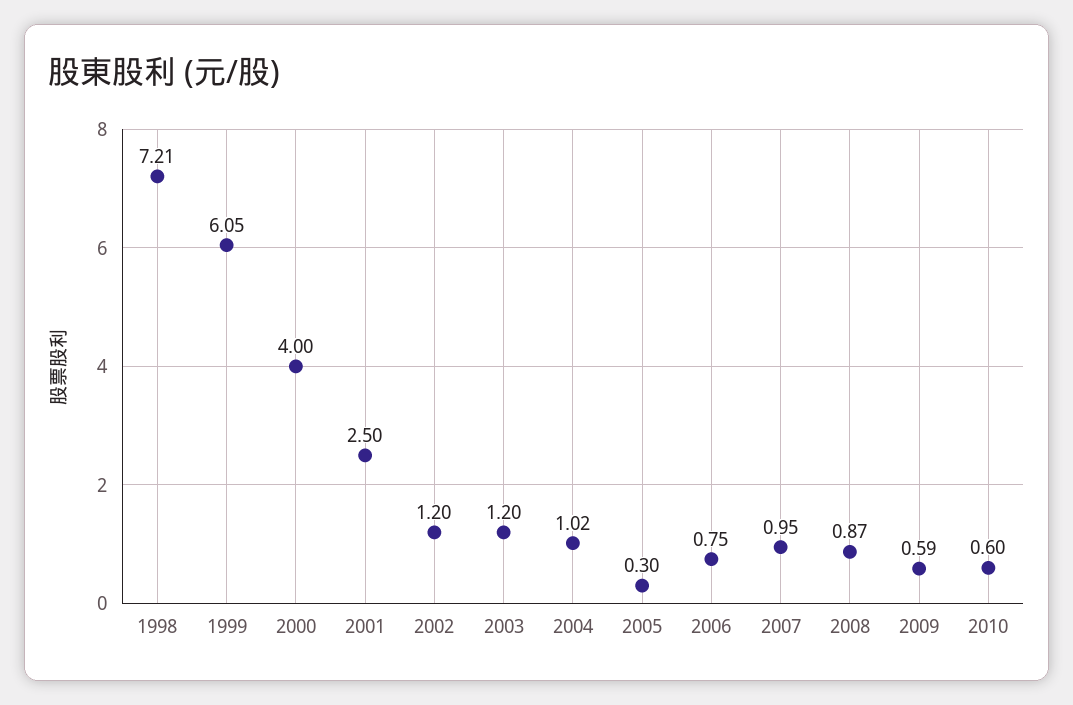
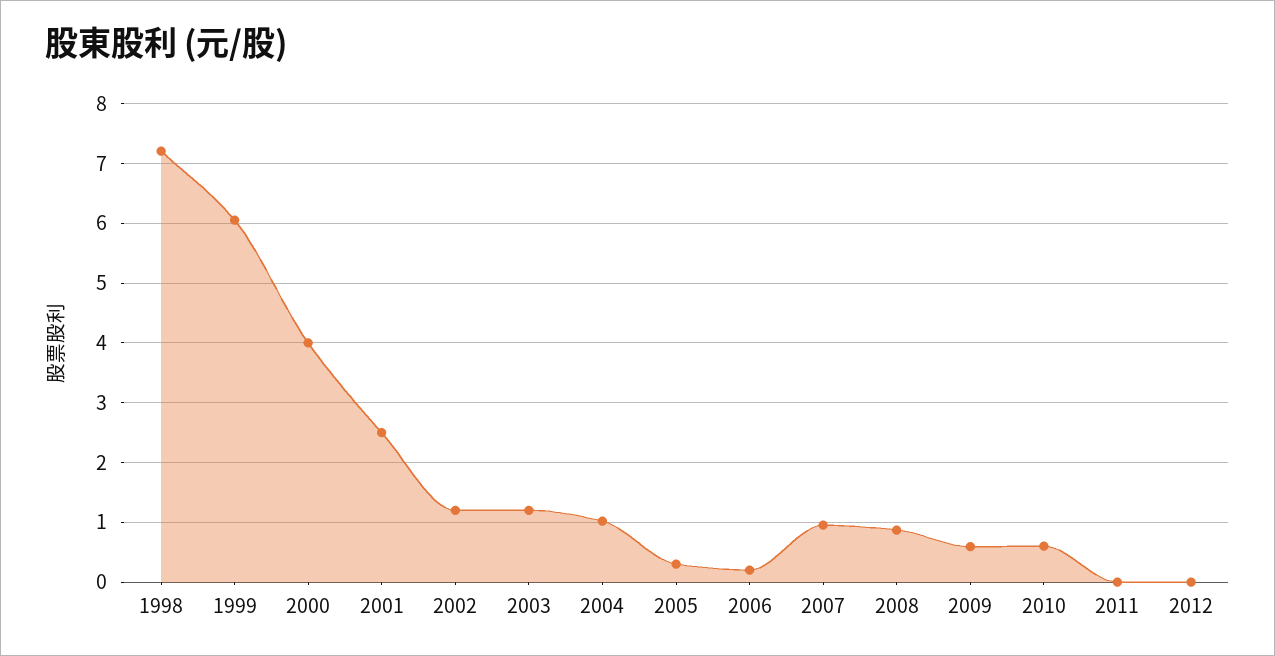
2006: 0.75 -> 0.2
2011: none -> 0
2012: none -> 0

